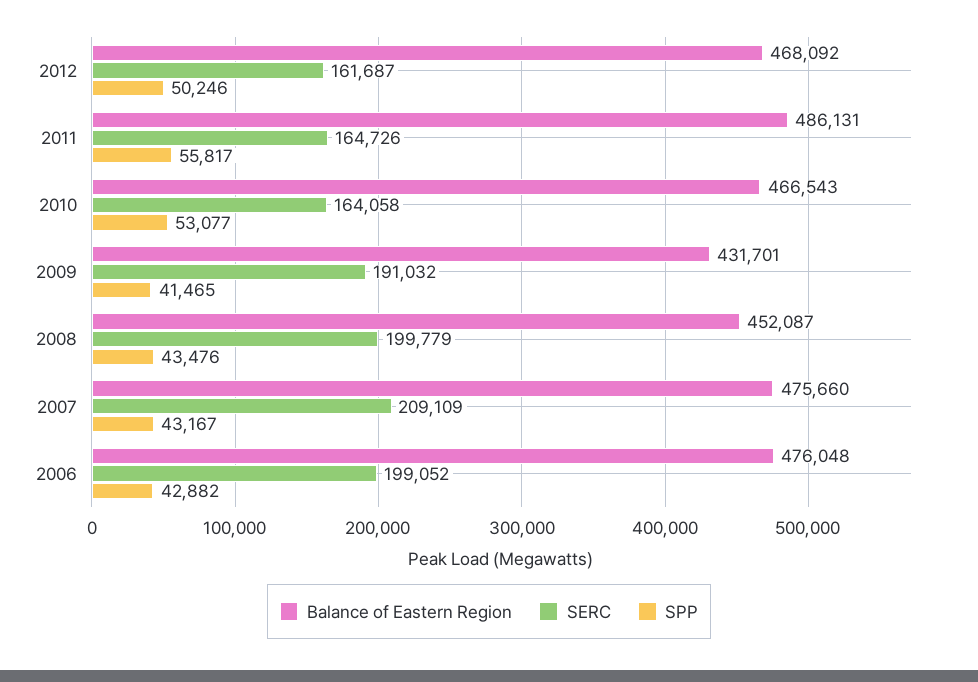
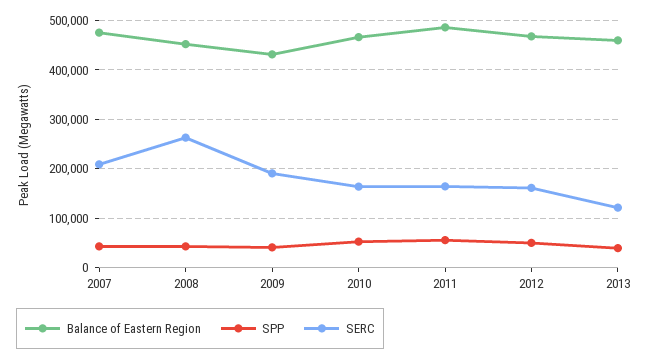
SERC, 2008: 199779 -> 260000
Balance of Eastern Region, 2006: 476048 -> none
SERC, 2006: 199052 -> none
SPP, 2006: 42882 -> none
Balance of Eastern Region, 2013: none -> 460000
SPP, 2013: none -> 40000
SERC, 2013: none -> 120000

